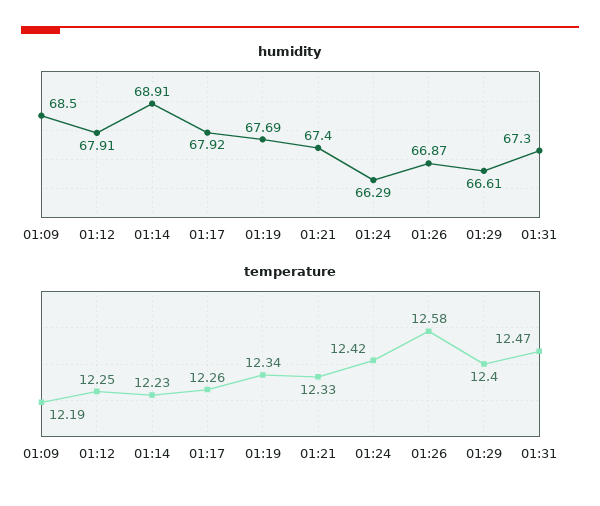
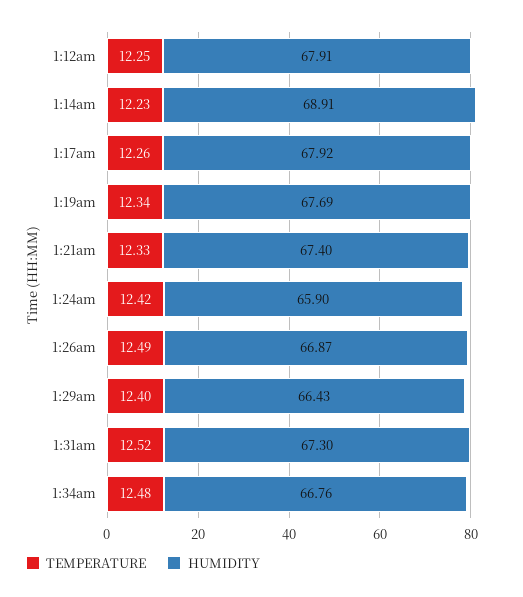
humidity, 01:09: 68.5 -> none
humidity, 01:24: 66.29 -> 65.9
humidity, 01:29: 66.61 -> 66.43
temperature, 01:09: 12.19 -> none
temperature, 01:26: 12.58 -> 12.49
temperature, 01:31: 12.47 -> 12.52
temperature, 1:34am: none -> 12.48
humidity, 1:34am: none -> 66.76

